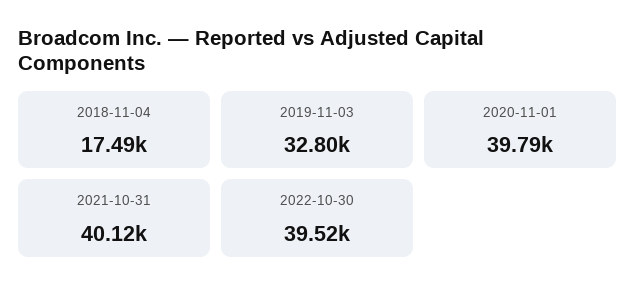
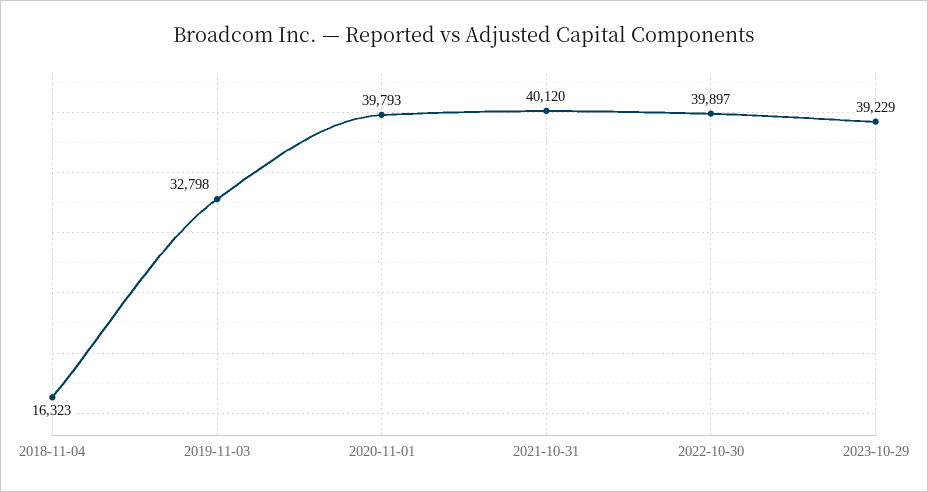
2018-11-04: 17490 -> 16323
2022-10-30: 39520 -> 39897
2023-10-29: none -> 39229

